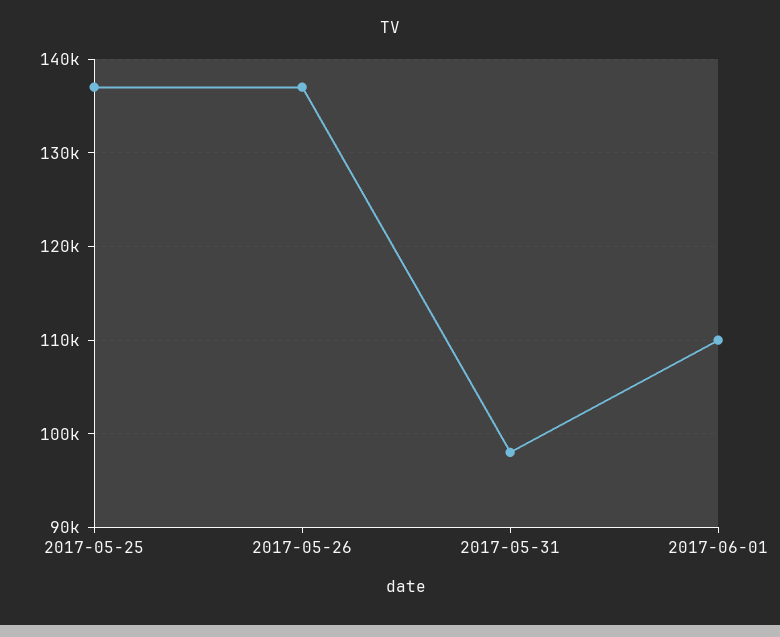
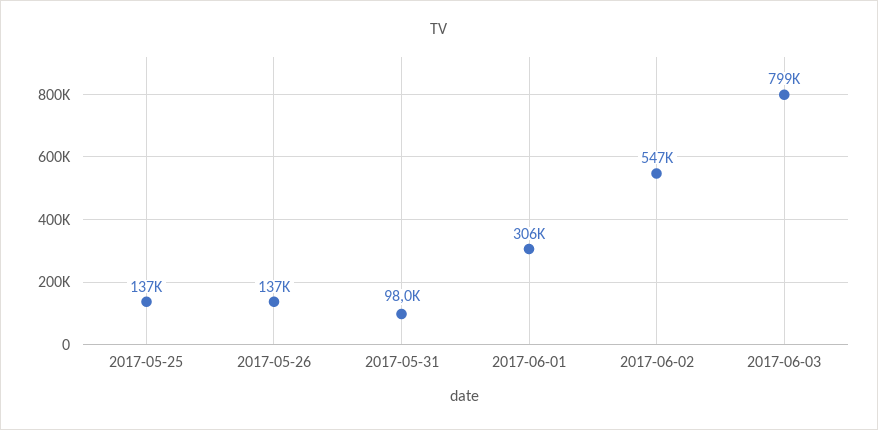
2017-06-01: 110000 -> 306000
2017-06-02: none -> 547000
2017-06-03: none -> 799000

